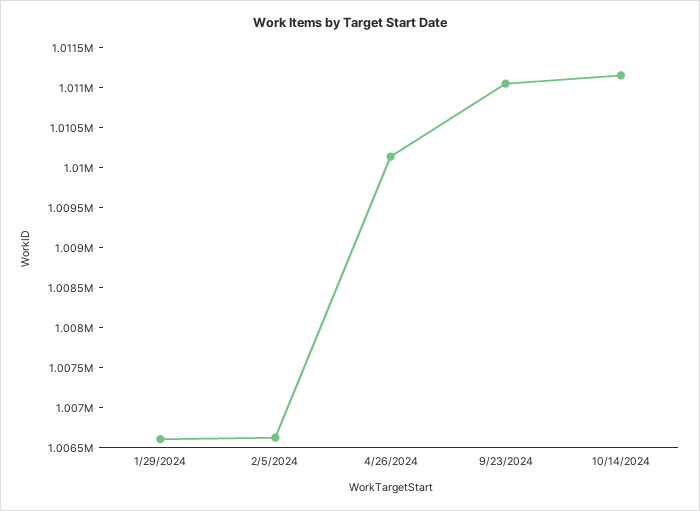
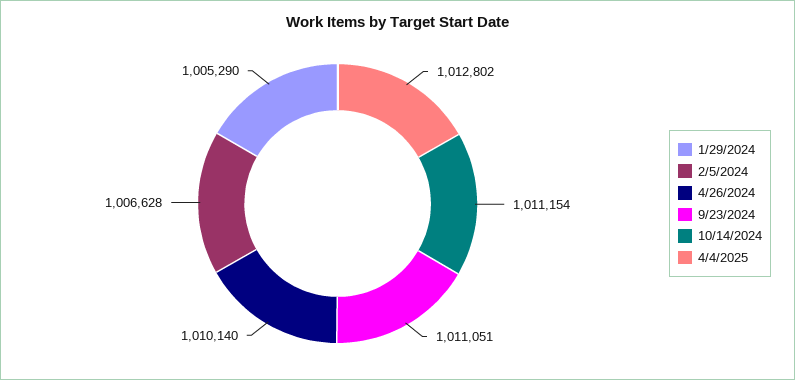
1/29/2024: 1006600 -> 1005290
4/4/2025: none -> 1012802

